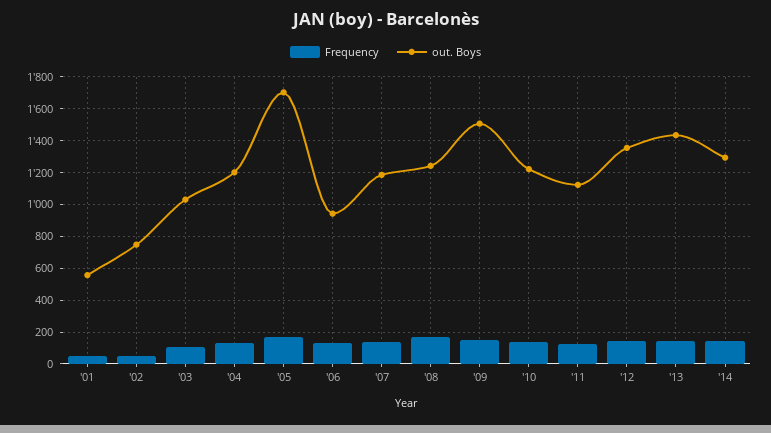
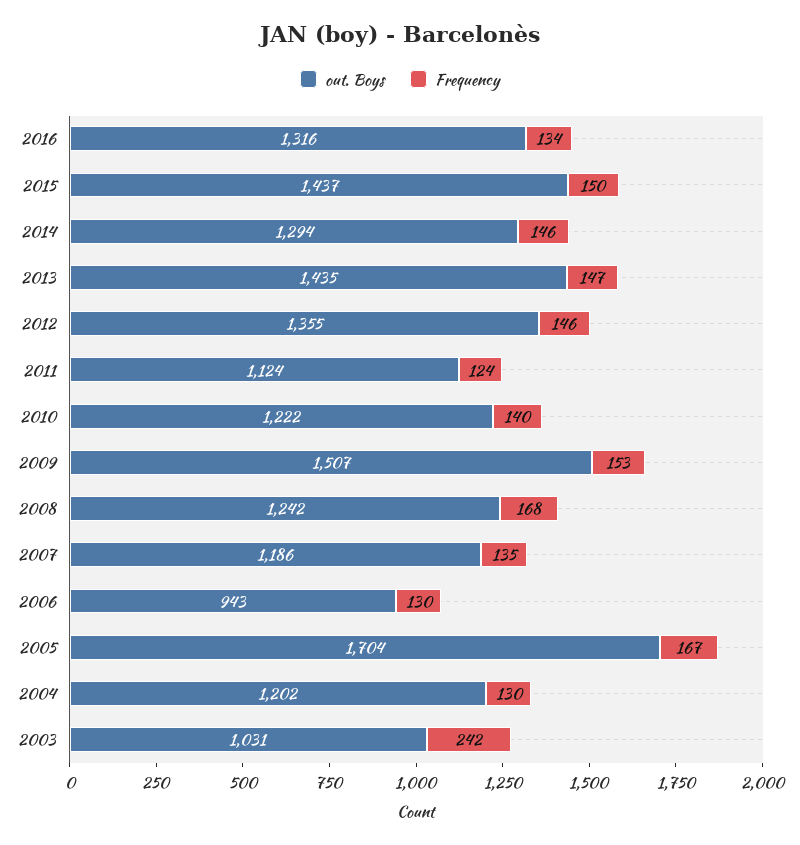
Frequency, '01: 50 -> none
out. Boys, '01: 550 -> none
Frequency, '02: 50 -> none
out. Boys, '02: 750 -> none
Frequency, '03: 100 -> 242
out. Boys, 2016: none -> 1316
Frequency, 2016: none -> 134
out. Boys, 2015: none -> 1437
Frequency, 2015: none -> 150

